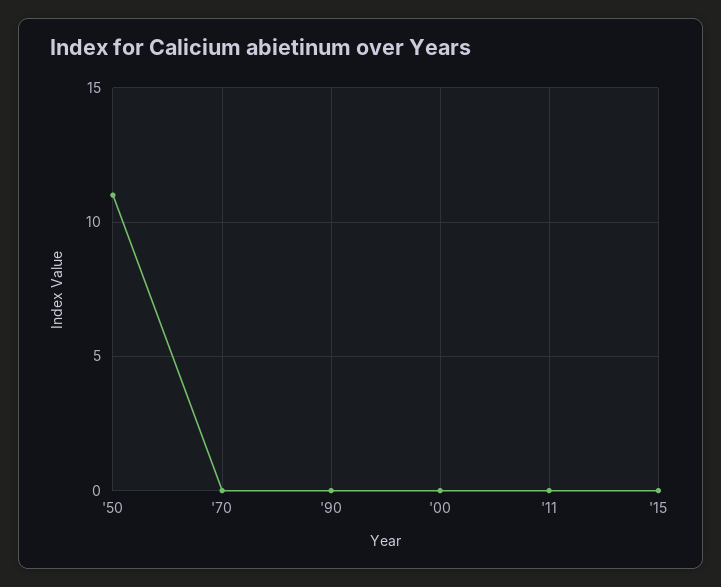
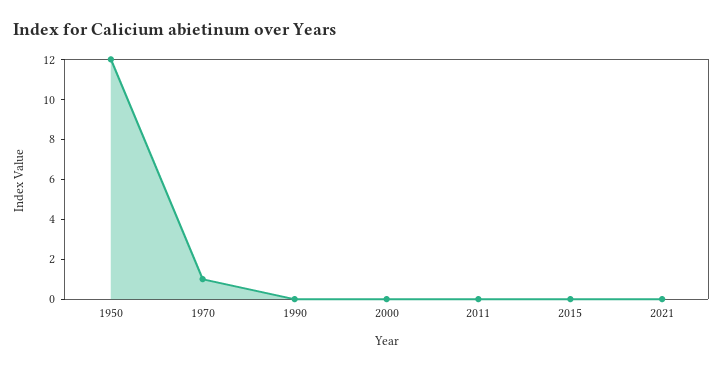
'50: 11 -> 12
'70: 0 -> 1
2021: none -> 0

